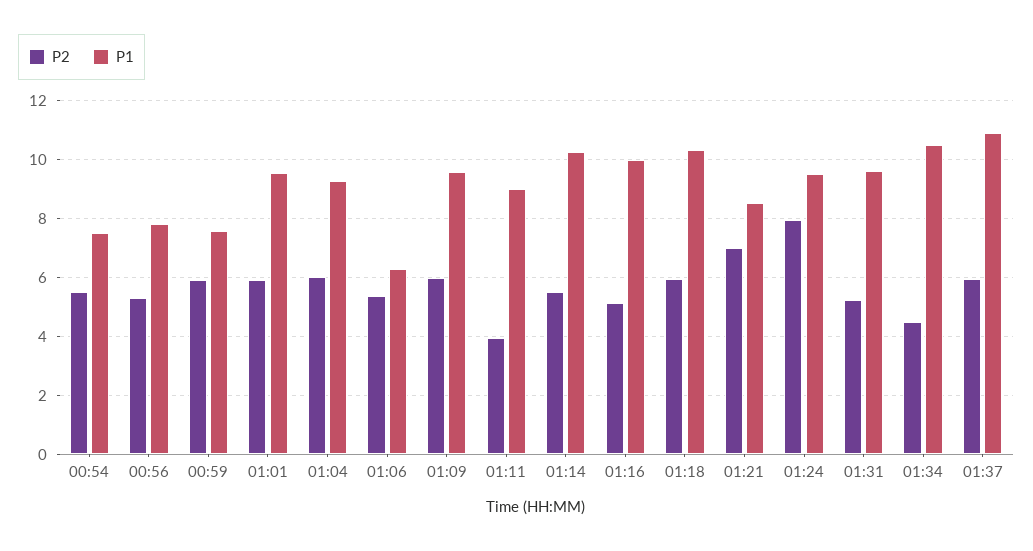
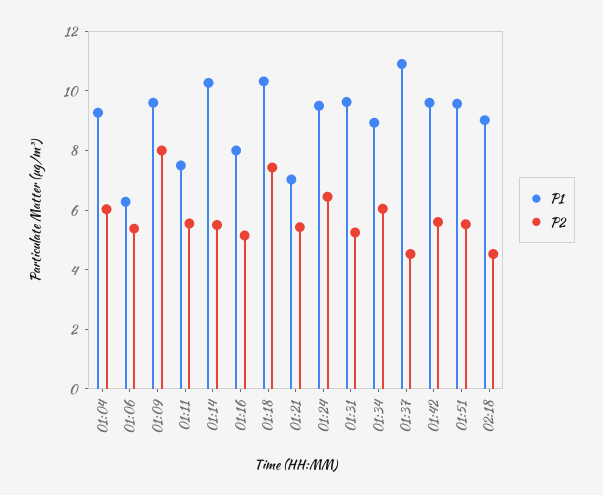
P2, 00:54: 5.5 -> none
P1, 00:54: 7.5 -> none
P2, 00:56: 5.25 -> none
P1, 00:56: 7.75 -> none
P2, 00:59: 6 -> none
P1, 00:59: 7.5 -> none
P2, 01:01: 6 -> none
P1, 01:01: 9.5 -> none
P2, 01:09: 6 -> 8
P2, 01:11: 4 -> 5.5
P1, 01:11: 9 -> 7.5
P1, 01:16: 10 -> 8
P2, 01:18: 6 -> 7.5
P2, 01:21: 7 -> 5.5
P1, 01:21: 8.5 -> 7
P2, 01:24: 8 -> 6.5
P2, 01:34: 4.5 -> 6
P1, 01:34: 10.5 -> 9
P2, 01:37: 6 -> 4.5
P1, 01:42: none -> 9.5
P2, 01:42: none -> 5.5
P1, 01:51: none -> 9.5
P2, 01:51: none -> 5.5
P1, 02:18: none -> 9
P2, 02:18: none -> 4.5

